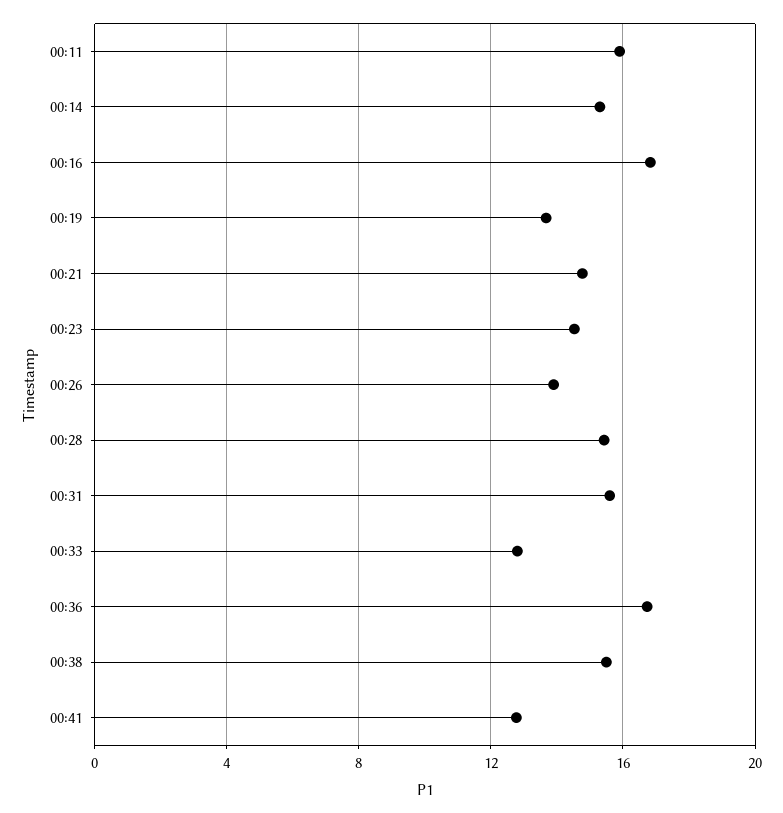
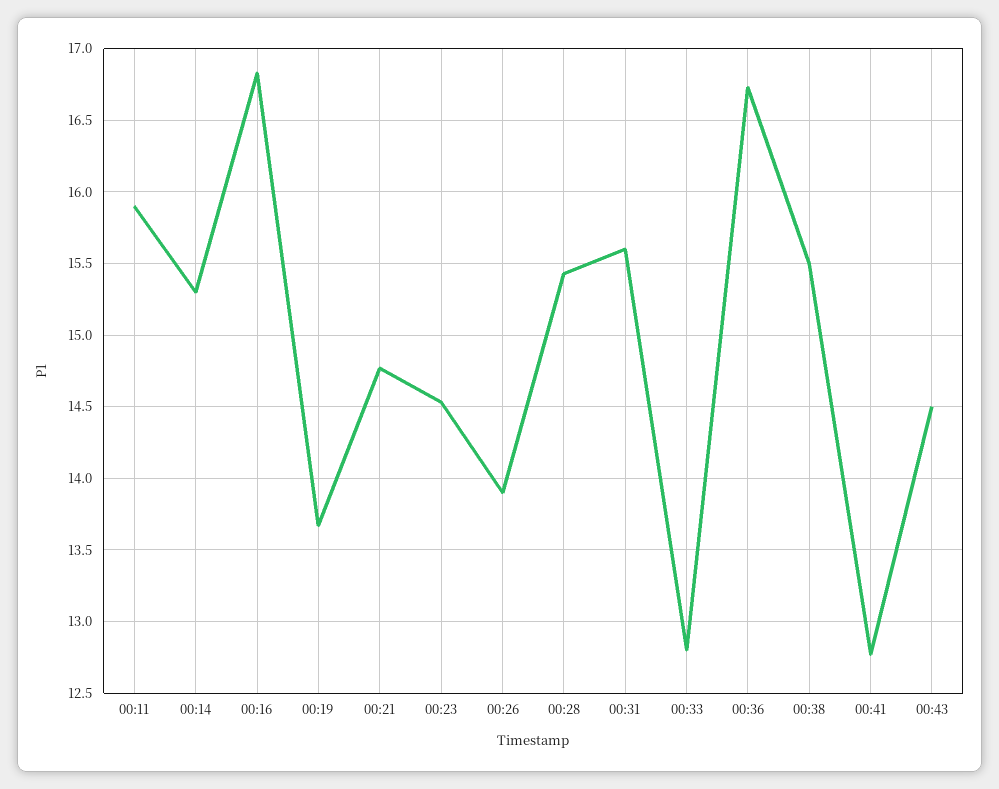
00:43: none -> 14.5

